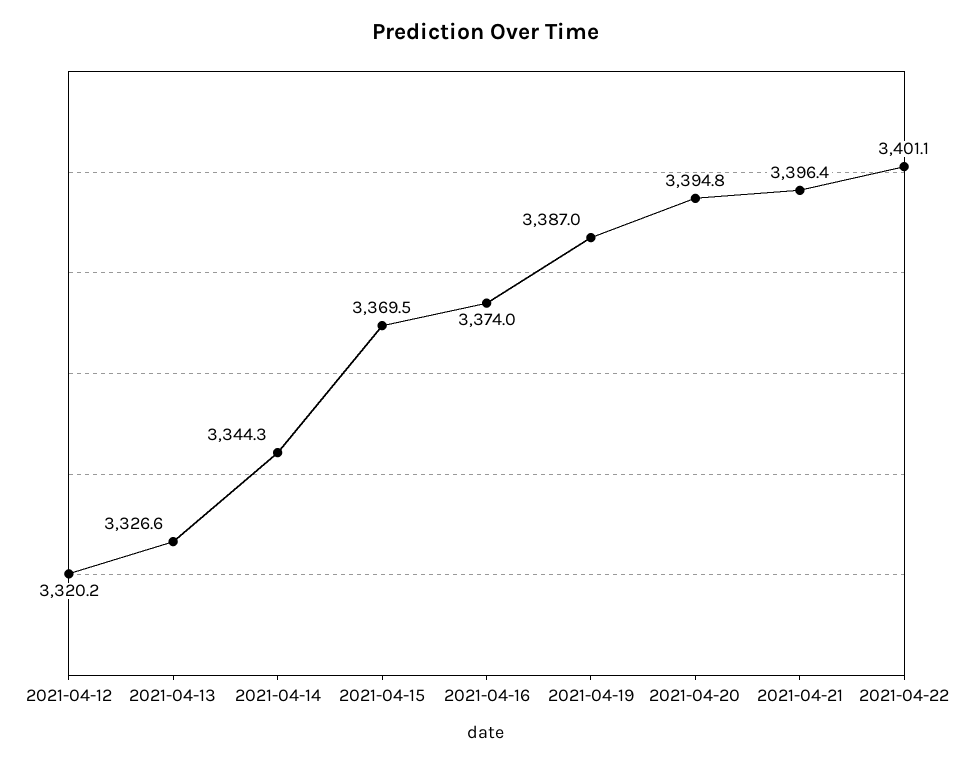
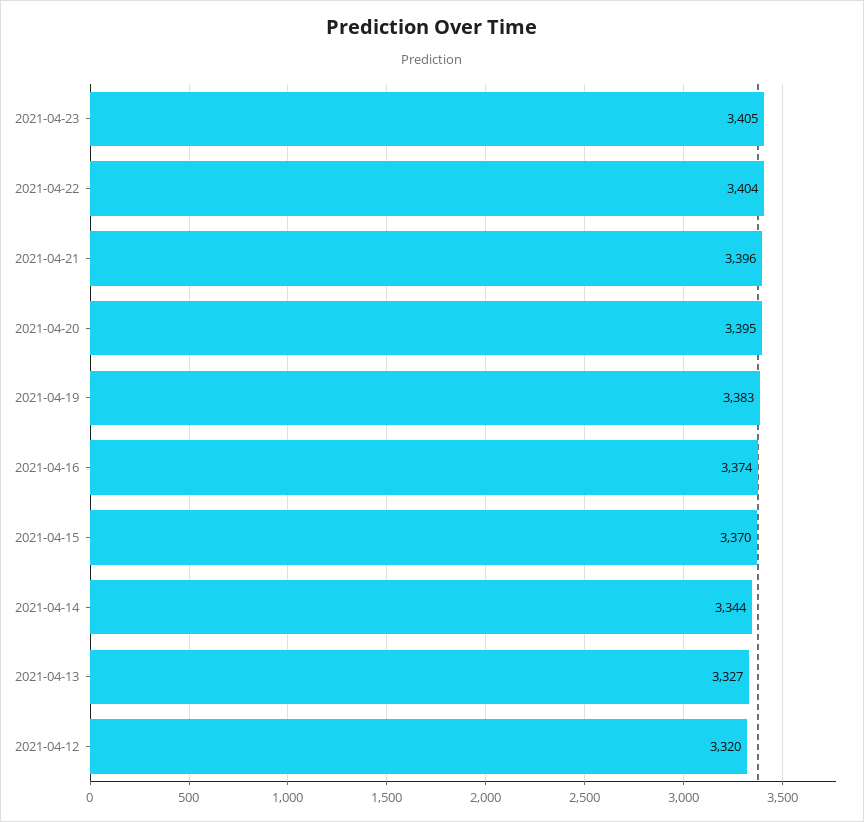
2021-04-19: 3387 -> 3383
2021-04-22: 3401.1 -> 3404
2021-04-23: none -> 3405

